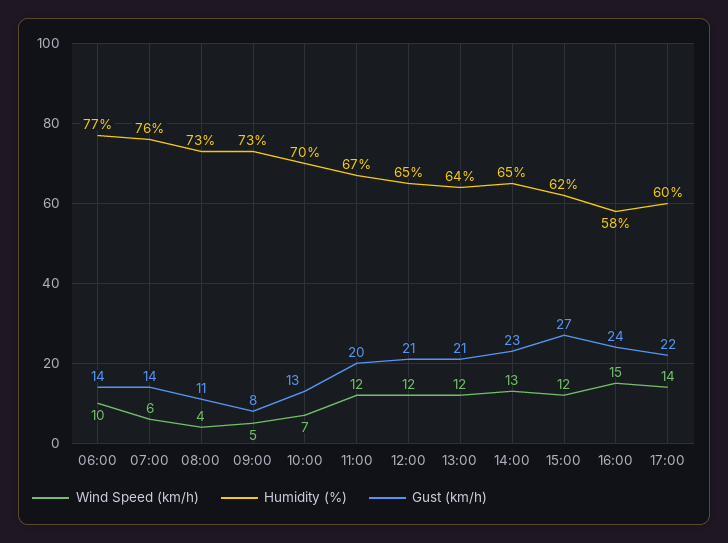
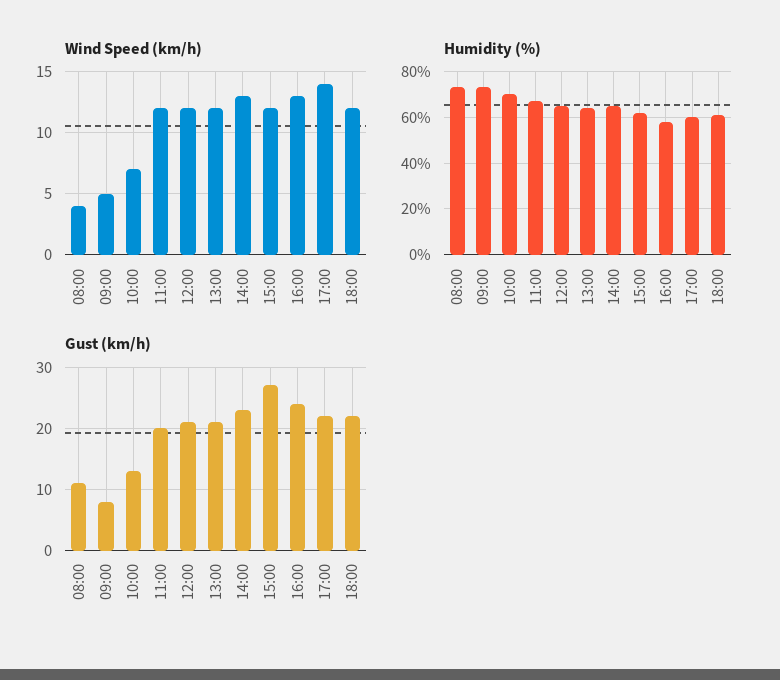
Wind Speed (km/h), 06:00: 10 -> none
Humidity (%), 06:00: 77 -> none
Gust (km/h), 06:00: 14 -> none
Wind Speed (km/h), 07:00: 6 -> none
Humidity (%), 07:00: 76 -> none
Gust (km/h), 07:00: 14 -> none
Wind Speed (km/h), 16:00: 15 -> 13
Wind Speed (km/h), 18:00: none -> 12
Humidity (%), 18:00: none -> 60
Gust (km/h), 18:00: none -> 22

